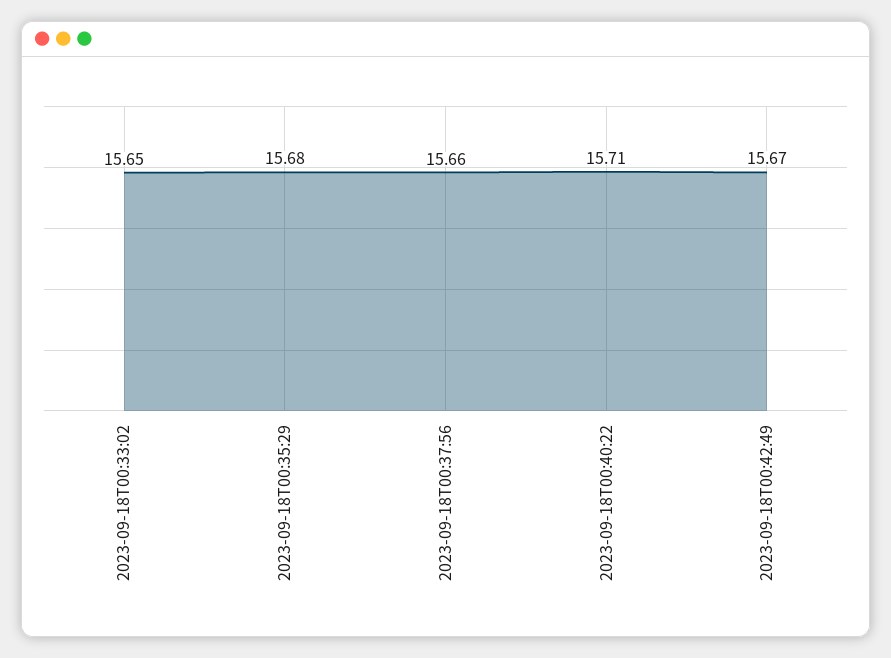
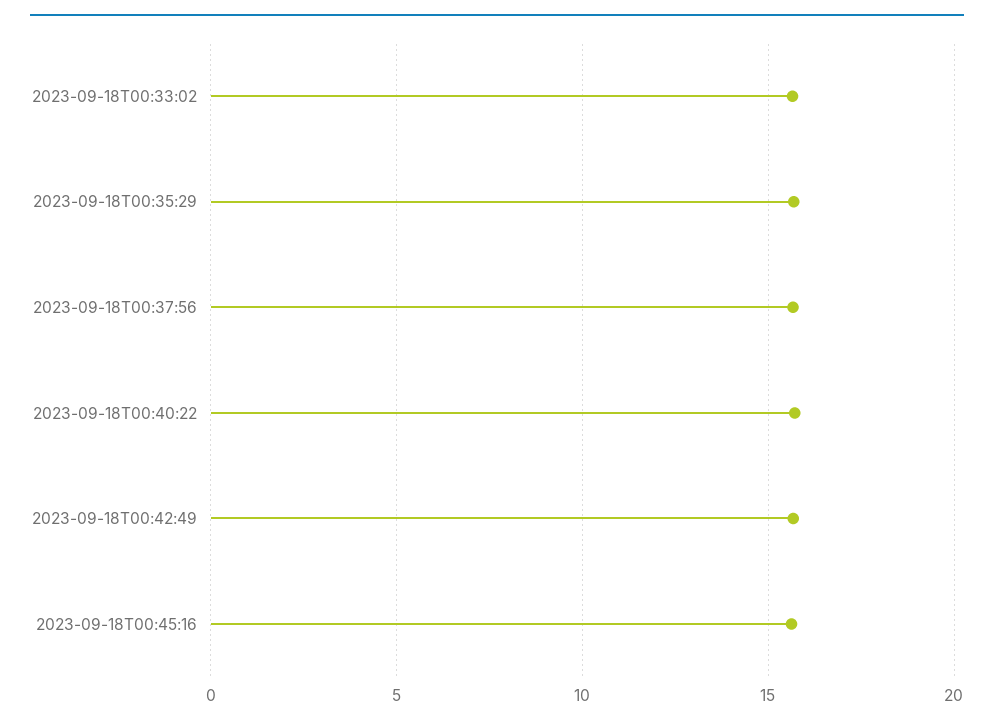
2023-09-18T00:45:16: none -> 15.5

